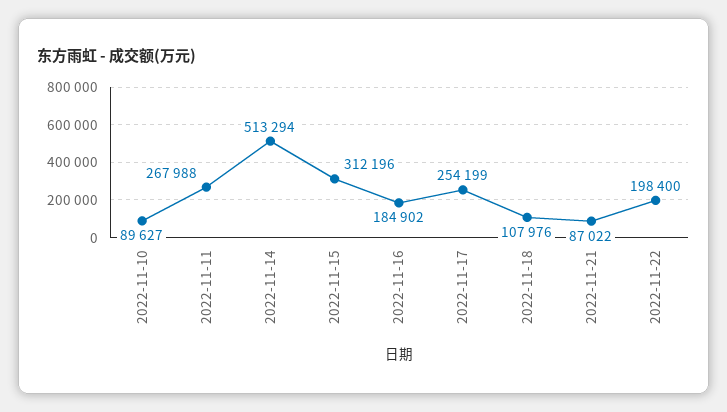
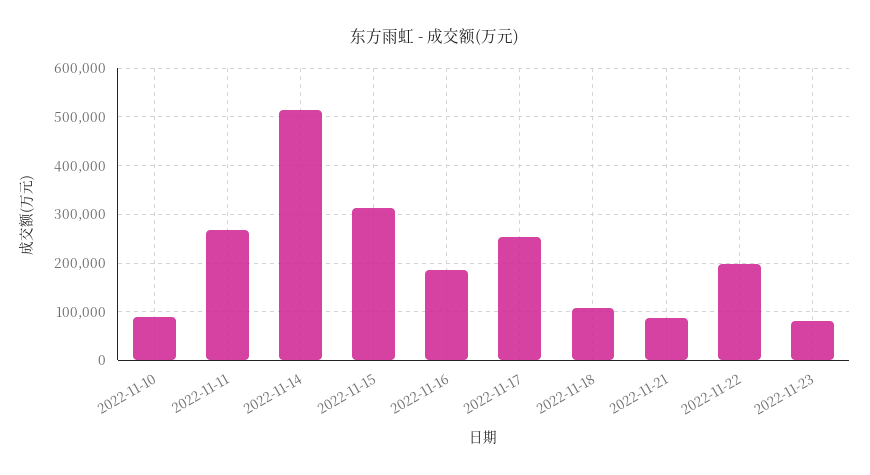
2022-11-23: none -> 80000

